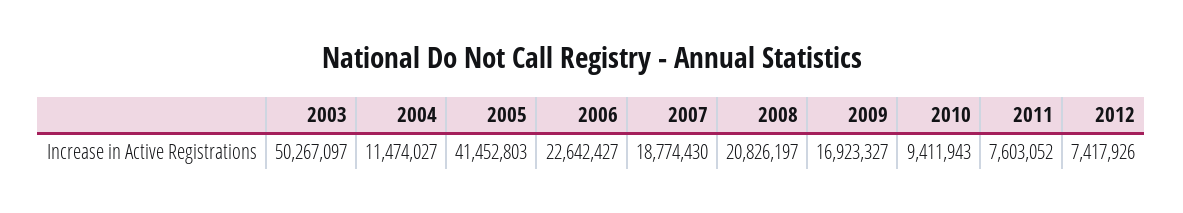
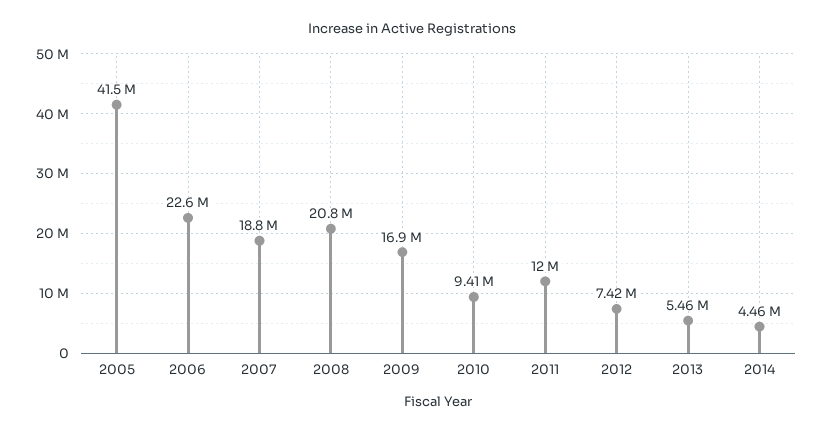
2003: 50267097 -> none
2004: 11474027 -> none
2011: 7603052 -> 12000000
2013: none -> 5460000
2014: none -> 4460000

